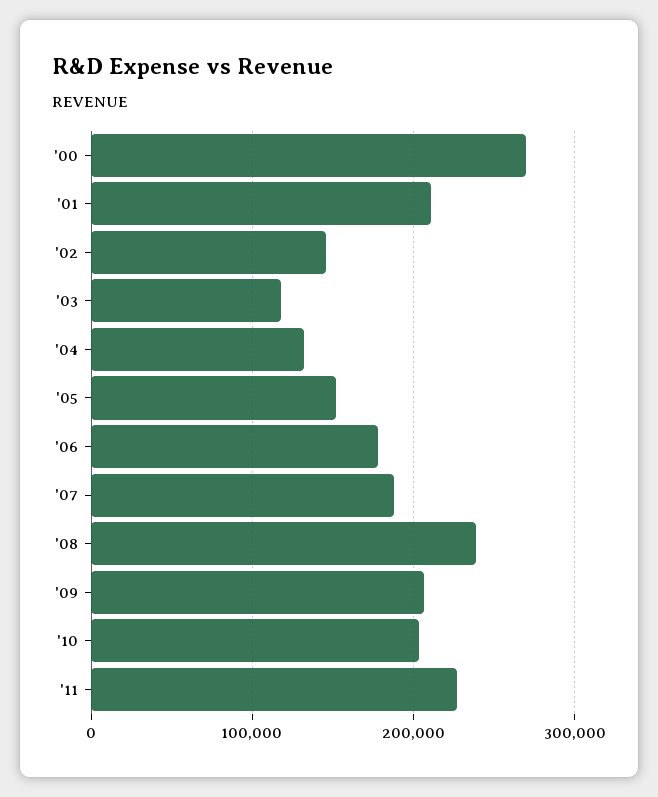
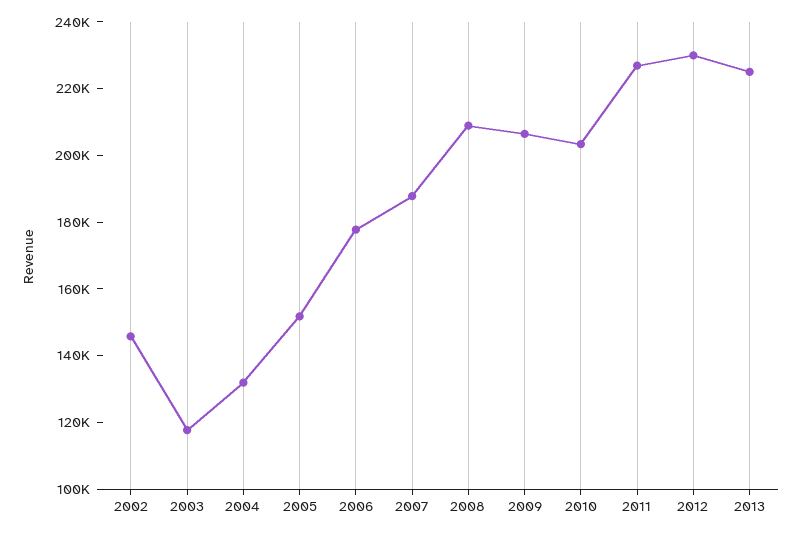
'00: 270000 -> none
'01: 210000 -> none
'08: 240000 -> 210000
2012: none -> 230000
2013: none -> 225000

